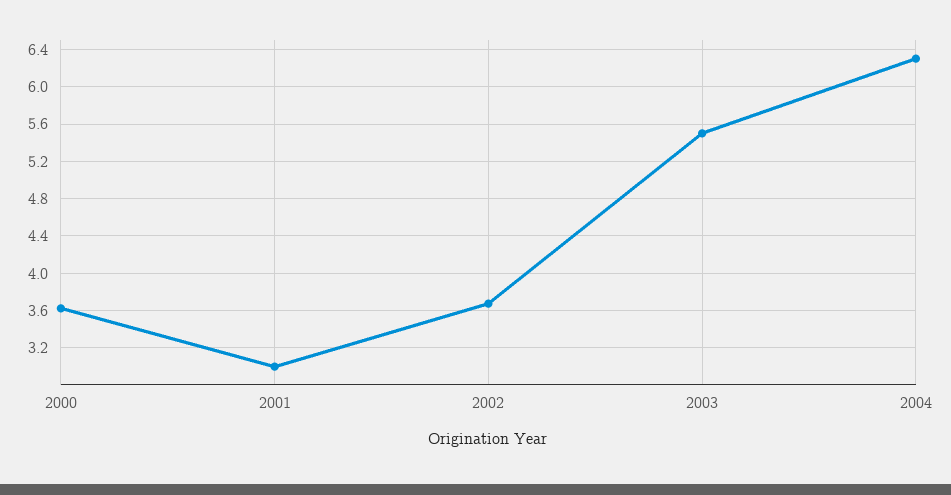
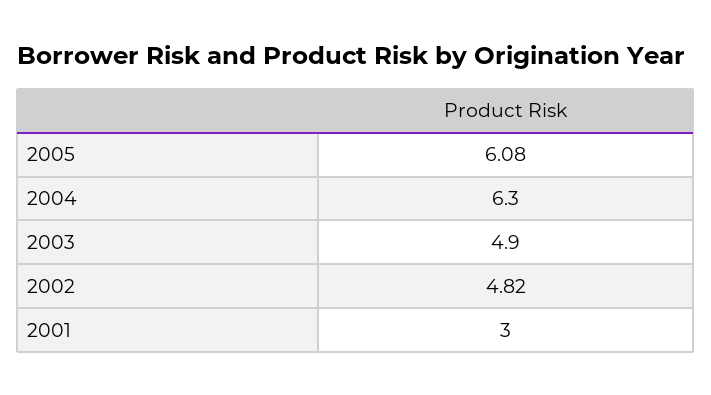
2000: 3.6 -> none
2002: 3.7 -> 4.82
2003: 5.5 -> 4.9
2005: none -> 6.08

